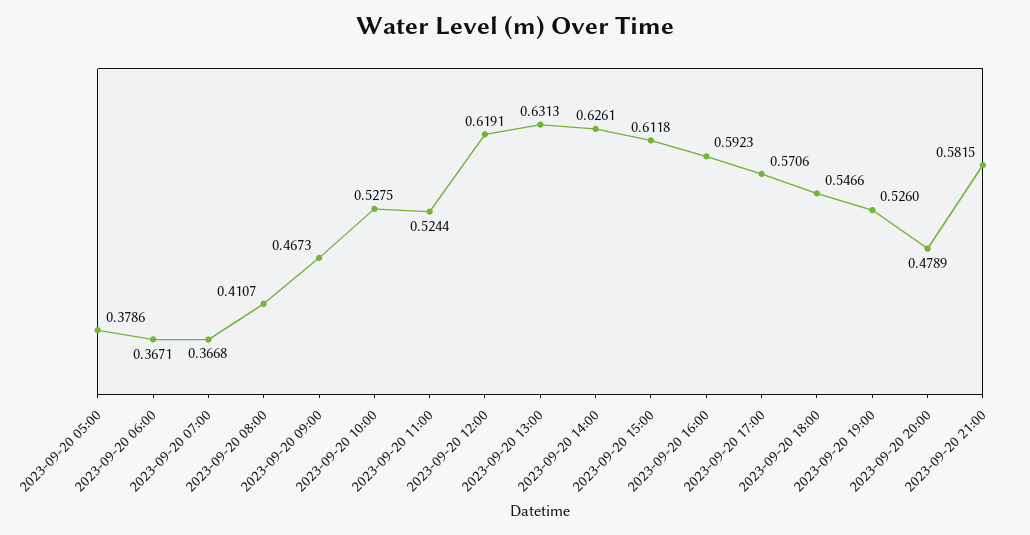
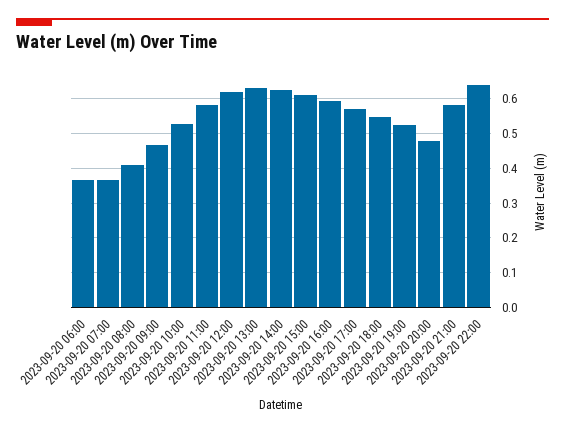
2023-09-20 05:00: 0.3786 -> none
2023-09-20 11:00: 0.5244 -> 0.58
2023-09-20 22:00: none -> 0.64

